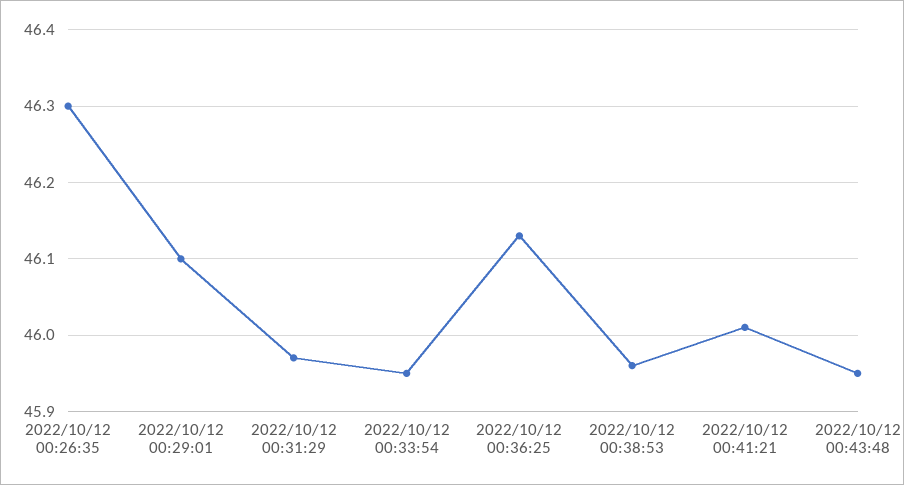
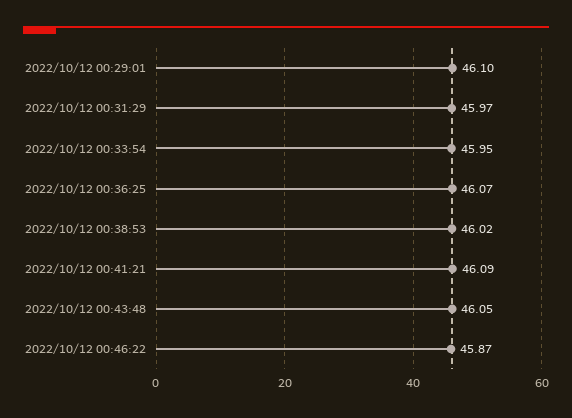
2022/10/12 00:26:35: 46.3 -> none
2022/10/12 00:36:25: 46.13 -> 46.07
2022/10/12 00:38:53: 45.96 -> 46.02
2022/10/12 00:41:21: 46.01 -> 46.09
2022/10/12 00:43:48: 45.95 -> 46.05
2022/10/12 00:46:22: none -> 45.87

